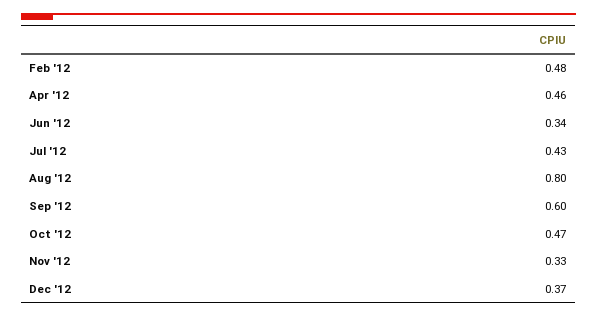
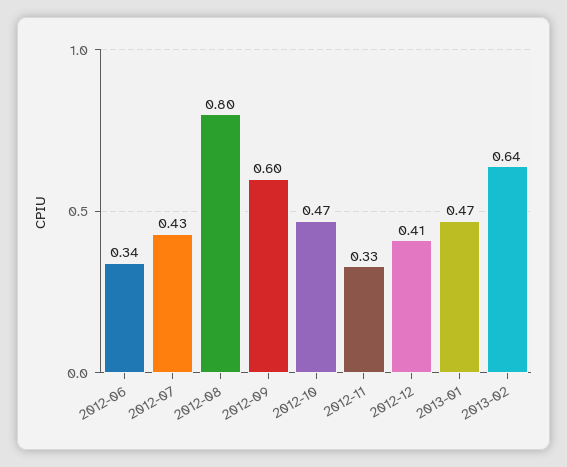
Feb '12: 0.48 -> none
Apr '12: 0.46 -> none
Dec '12: 0.37 -> 0.41
2013-01: none -> 0.47
2013-02: none -> 0.64

